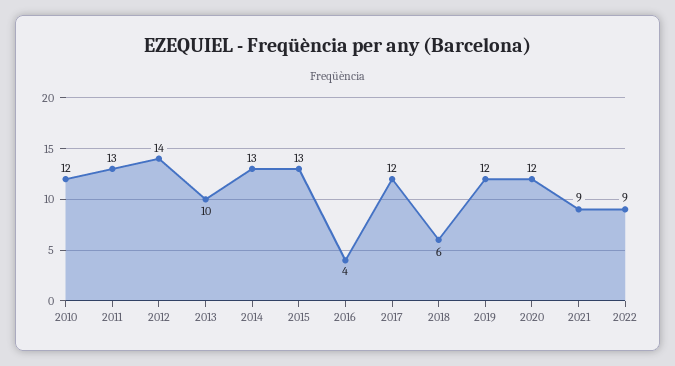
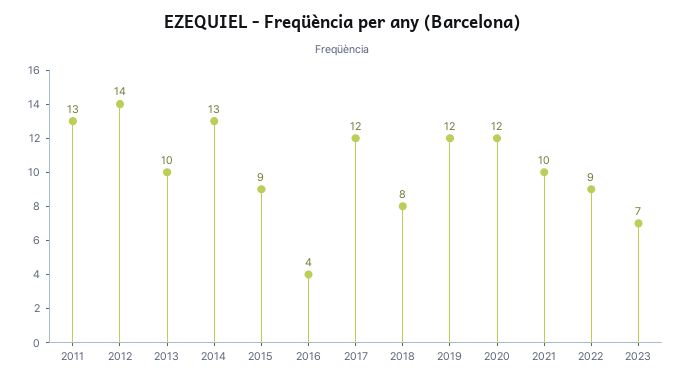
2010: 12 -> none
2015: 13 -> 9
2018: 6 -> 8
2021: 9 -> 10
2023: none -> 7

